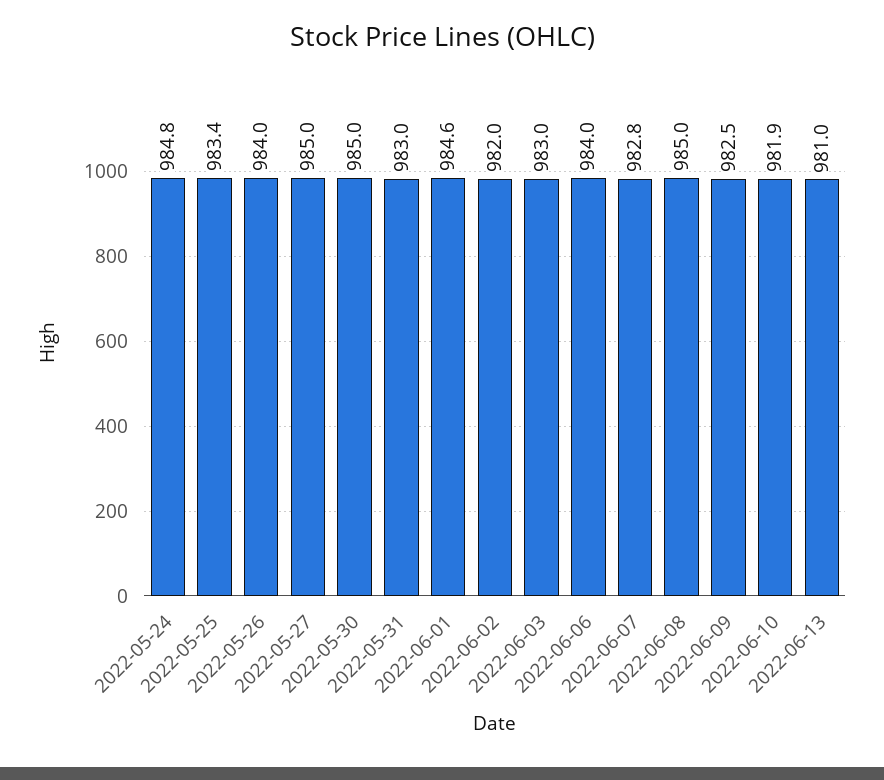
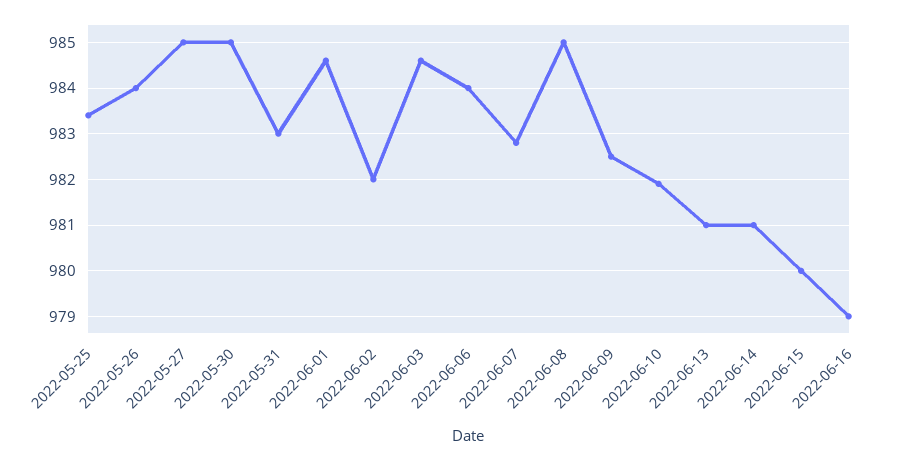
2022-05-24: 984.8 -> none
2022-06-03: 983 -> 984.5
2022-06-14: none -> 981
2022-06-15: none -> 980
2022-06-16: none -> 979

